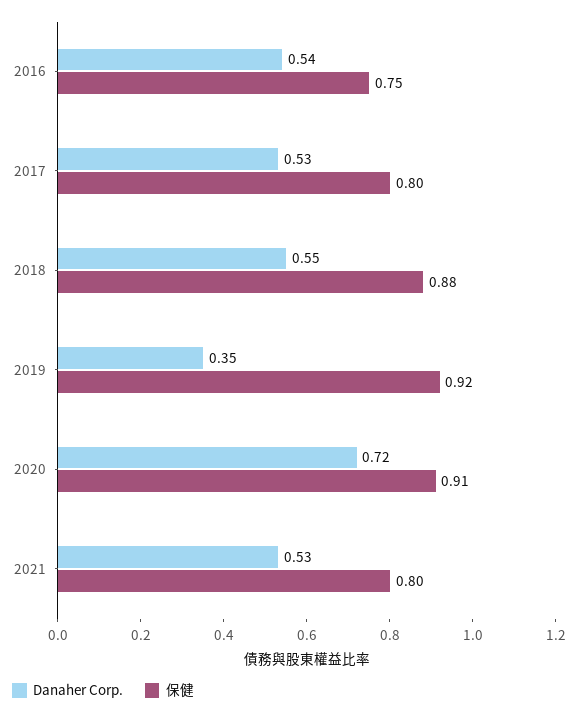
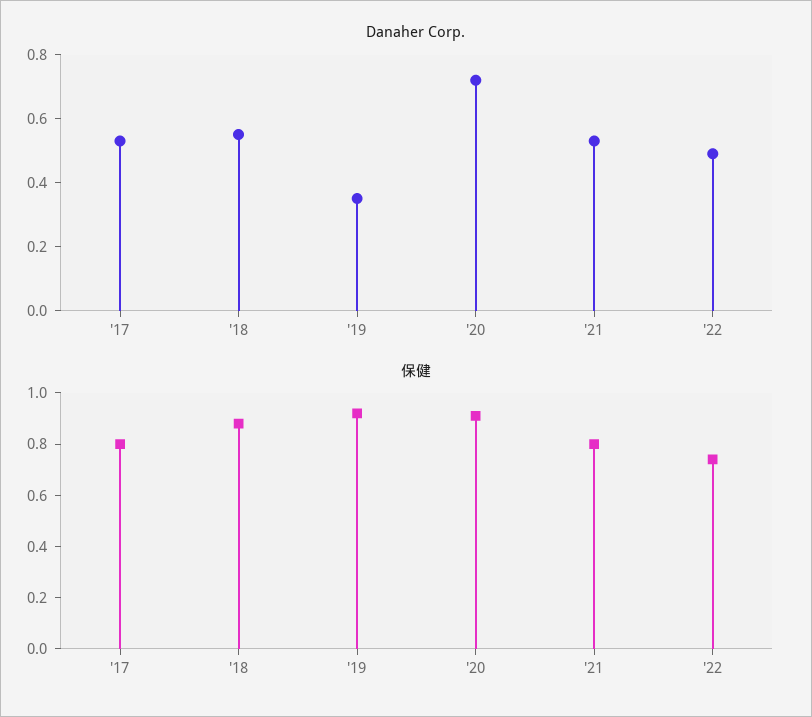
Danaher Corp., 2016: 0.54 -> none
保健, 2016: 0.75 -> none
Danaher Corp., '22: none -> 0.5
保健, '22: none -> 0.75

